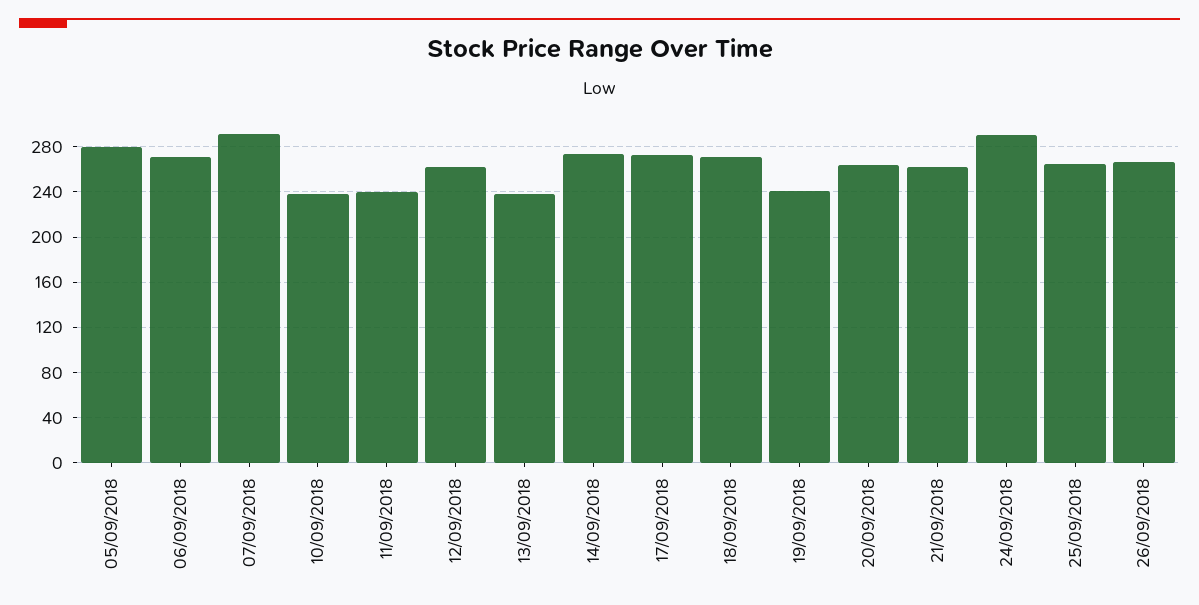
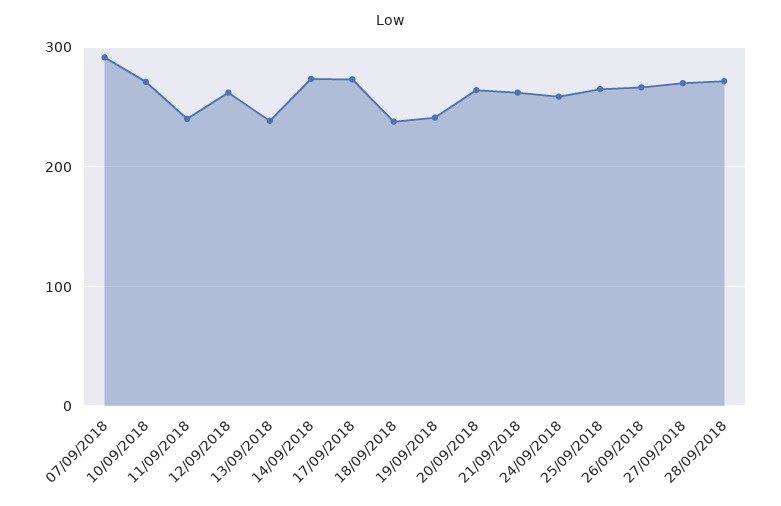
05/09/2018: 280 -> none
06/09/2018: 270 -> none
10/09/2018: 240 -> 270
18/09/2018: 270 -> 240
24/09/2018: 290 -> 260
27/09/2018: none -> 270
28/09/2018: none -> 270

